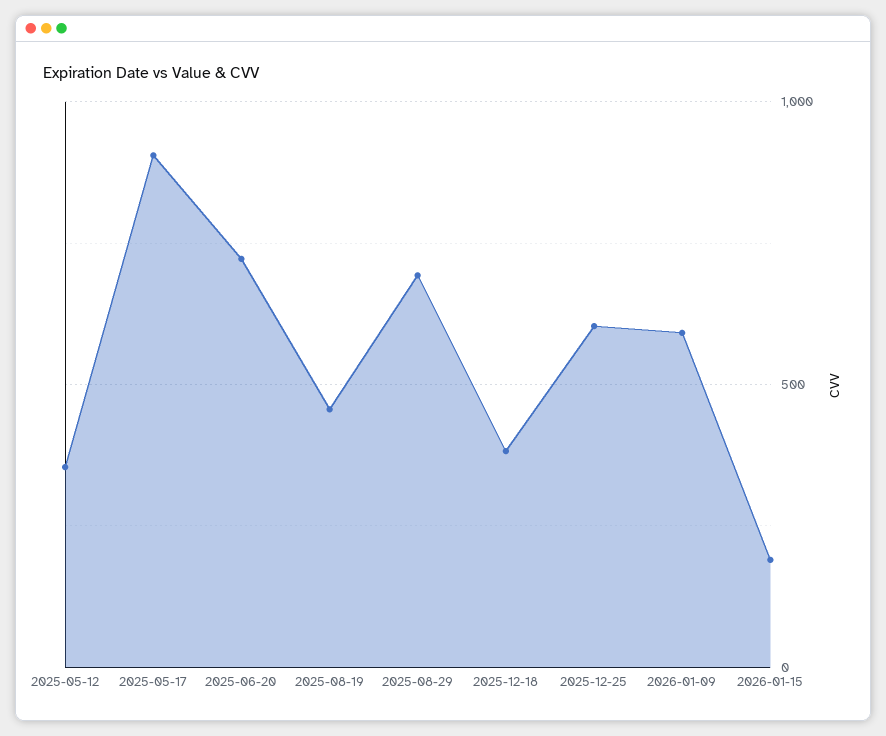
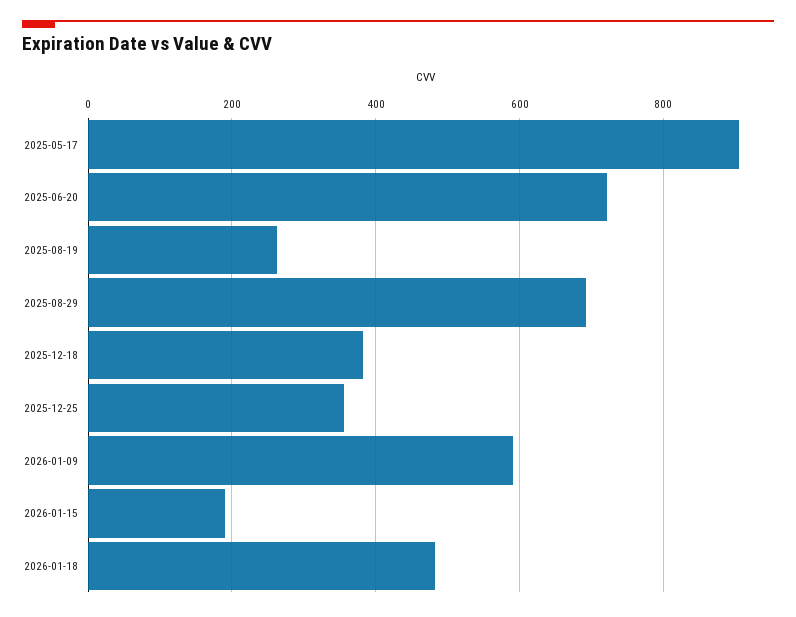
2025-05-12: 350 -> none
2025-08-19: 450 -> 260
2025-12-25: 600 -> 360
2026-01-18: none -> 480

